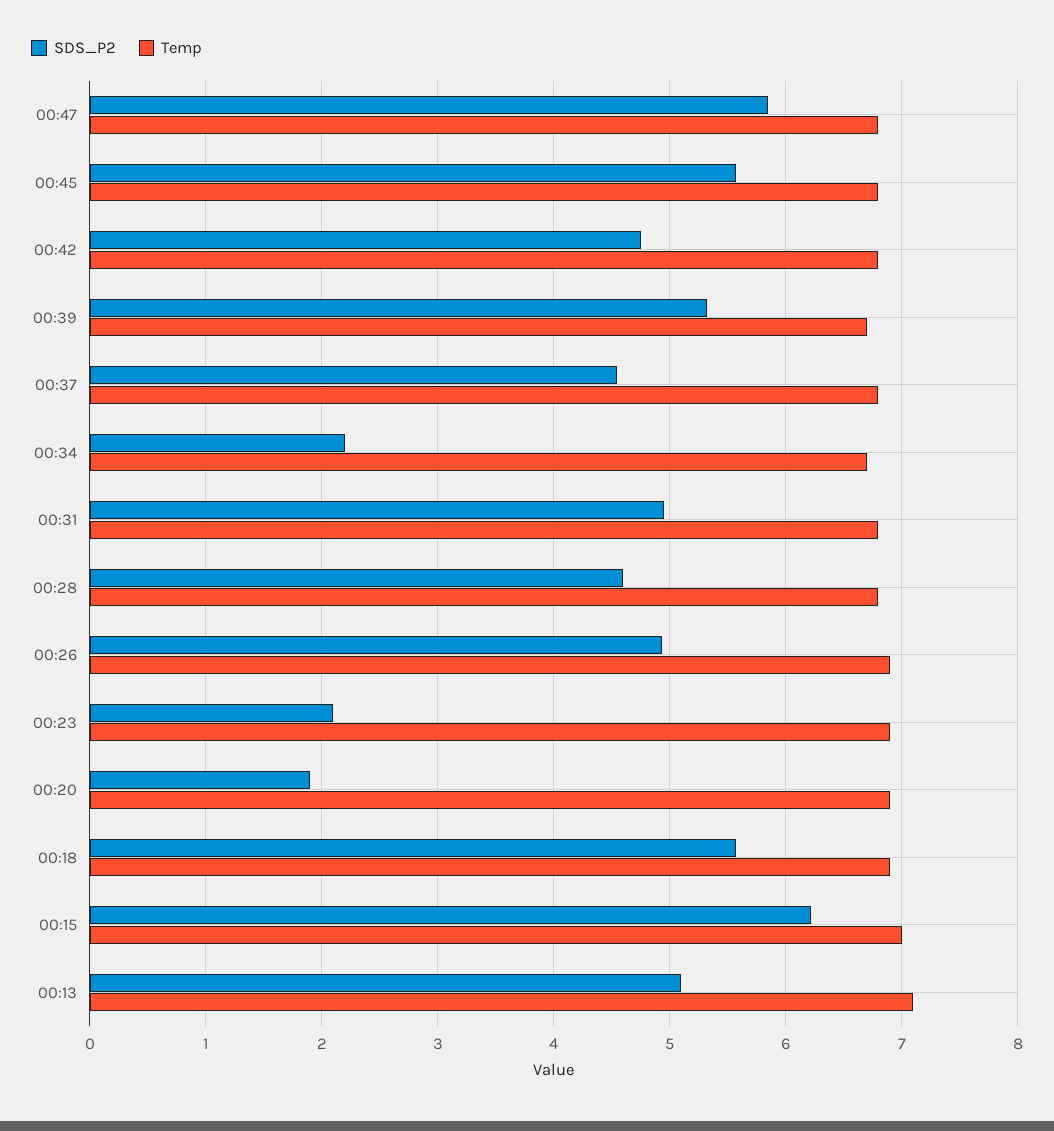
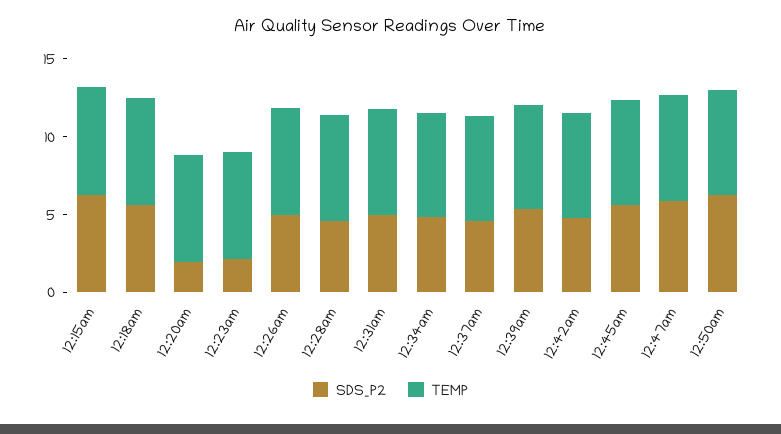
SDS_P2, 00:34: 2.2 -> 5
SDS_P2, 00:13: 5.1 -> none
Temp, 00:13: 7.1 -> none
SDS_P2, 12:50am: none -> 6
Temp, 12:50am: none -> 7

